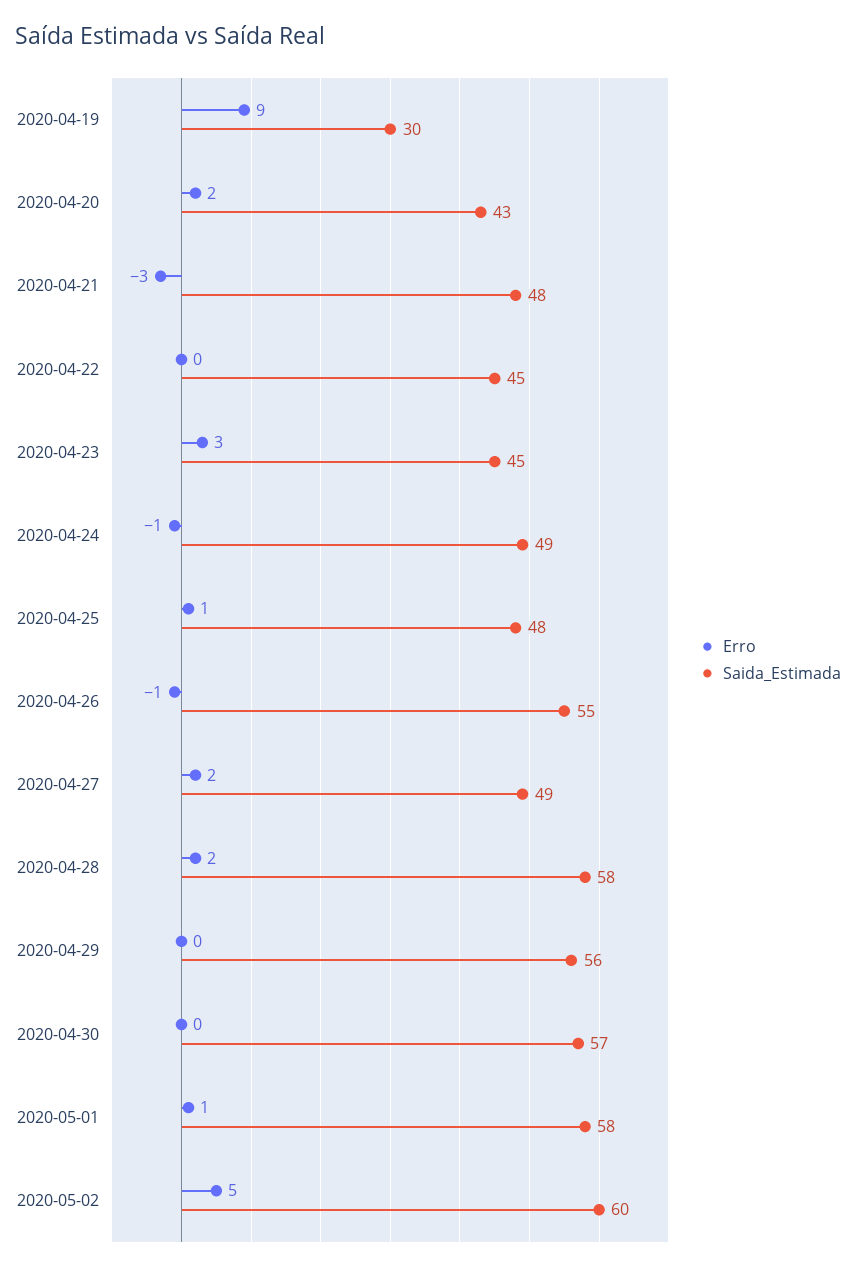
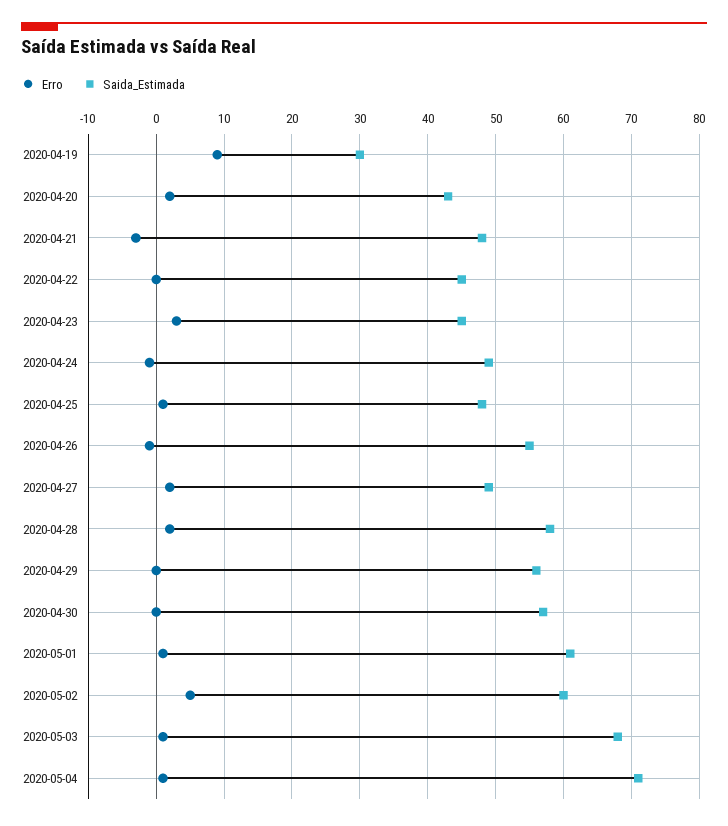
Saida_Estimada, 2020-05-01: 58 -> 61
Erro, 2020-05-03: none -> 1
Saida_Estimada, 2020-05-03: none -> 68
Erro, 2020-05-04: none -> 1
Saida_Estimada, 2020-05-04: none -> 71

